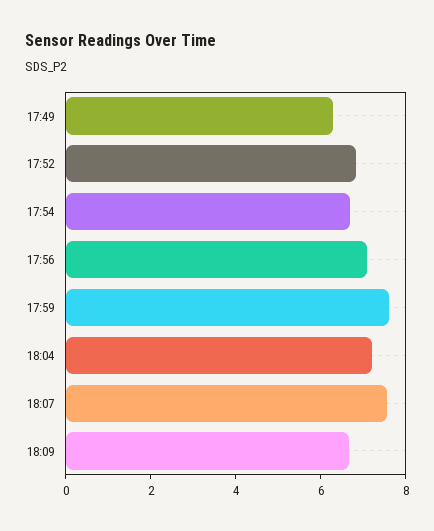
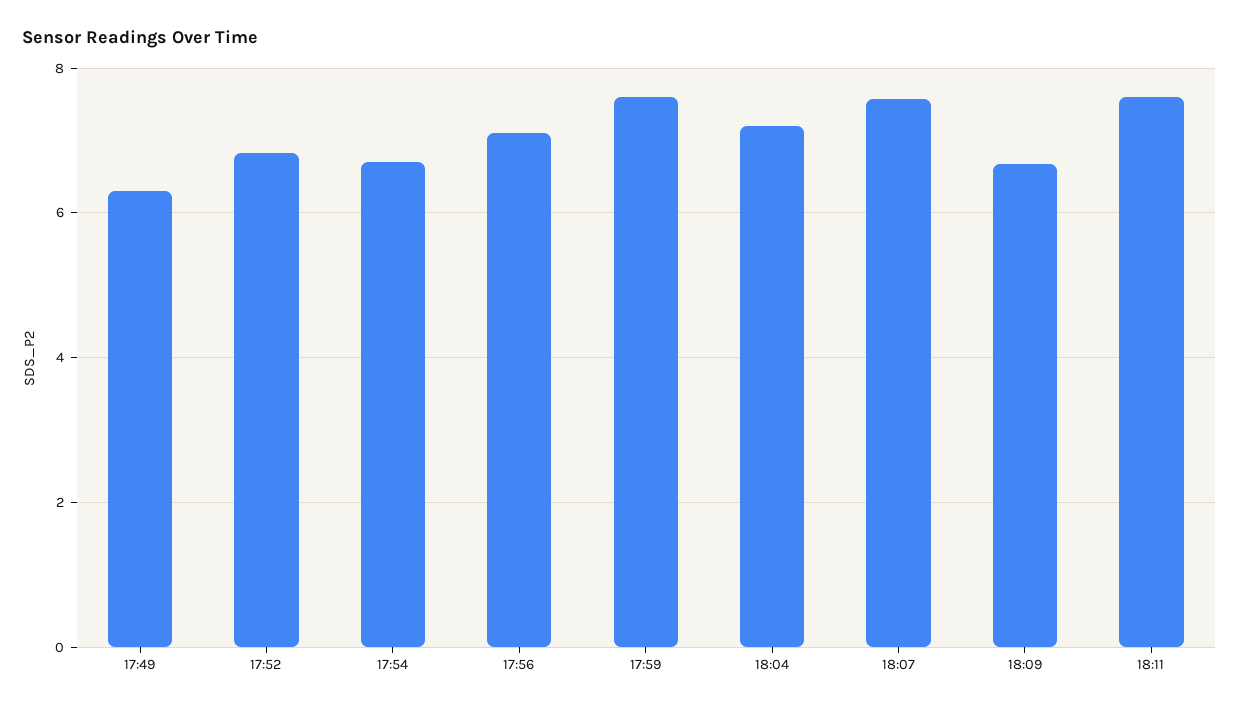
18:11: none -> 7.6

